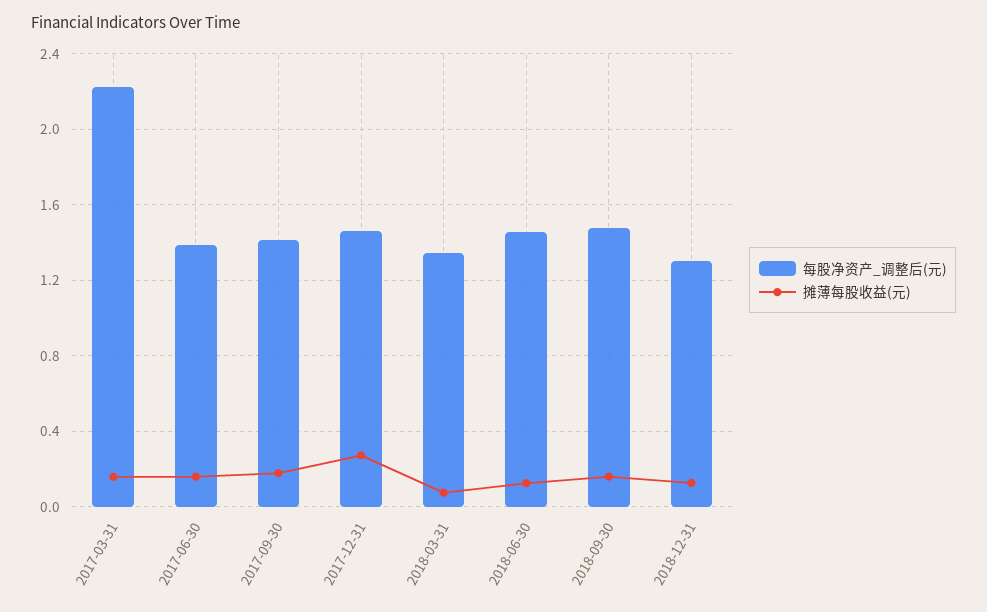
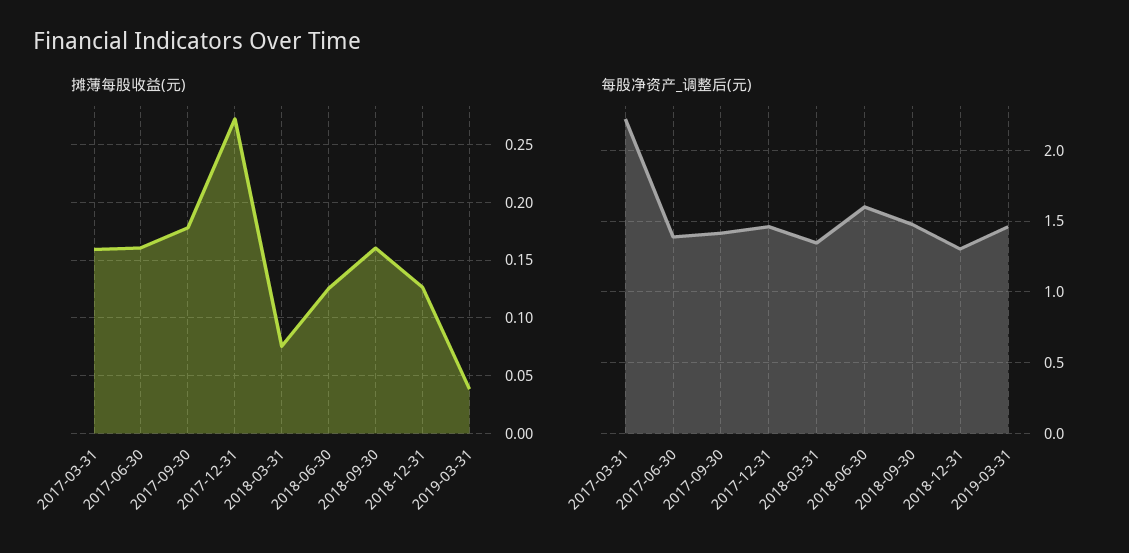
每股净资产_调整后(元), 2018-06-30: 1.45 -> 1.6
摊薄每股收益(元), 2019-03-31: none -> 0.04
每股净资产_调整后(元), 2019-03-31: none -> 1.45

